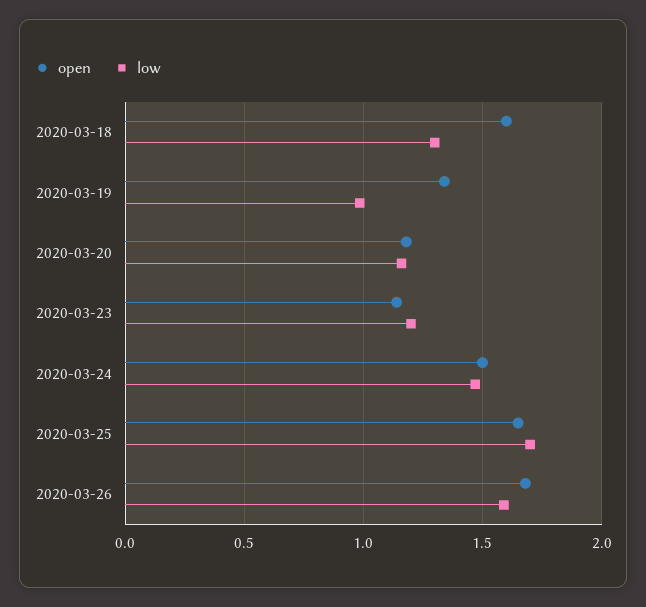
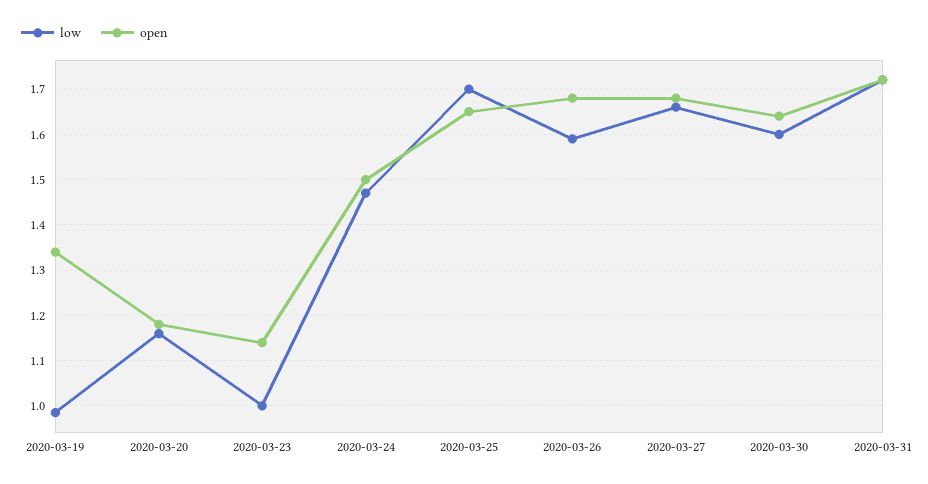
open, 2020-03-18: 1.6 -> none
low, 2020-03-18: 1.3 -> none
low, 2020-03-23: 1.2 -> 1
low, 2020-03-27: none -> 1.66
open, 2020-03-27: none -> 1.68
low, 2020-03-30: none -> 1.6
open, 2020-03-30: none -> 1.64
low, 2020-03-31: none -> 1.72
open, 2020-03-31: none -> 1.72

